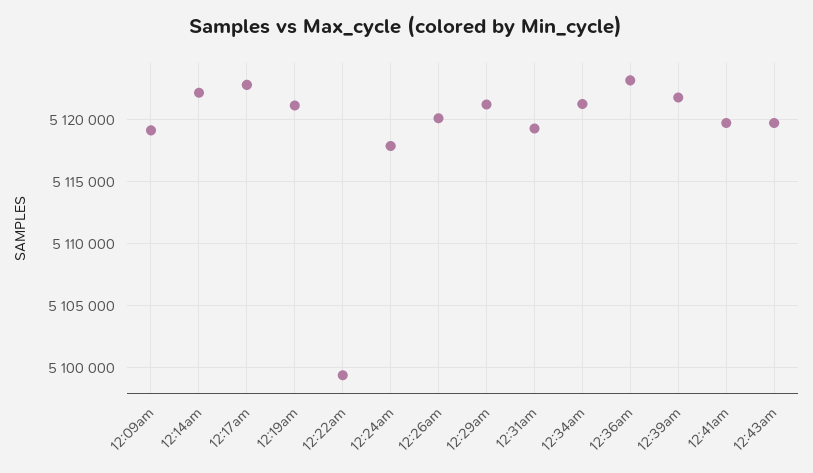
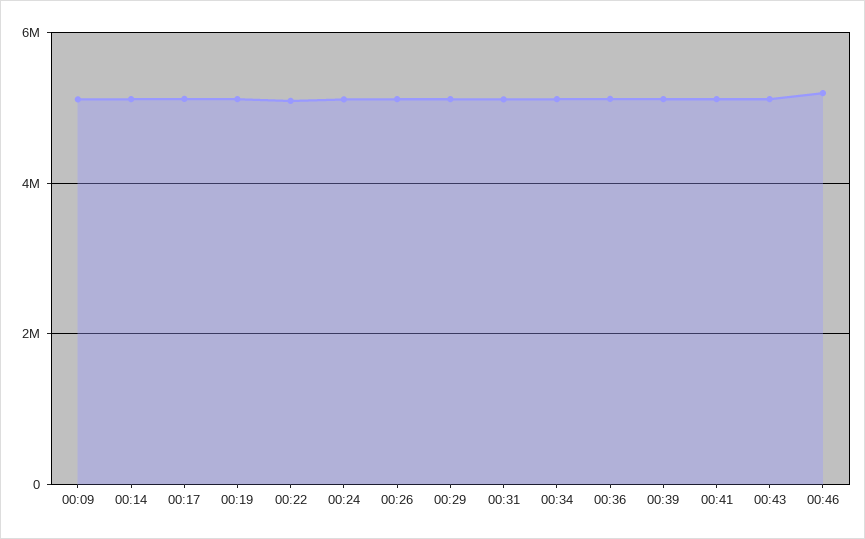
00:46: none -> 5200000

